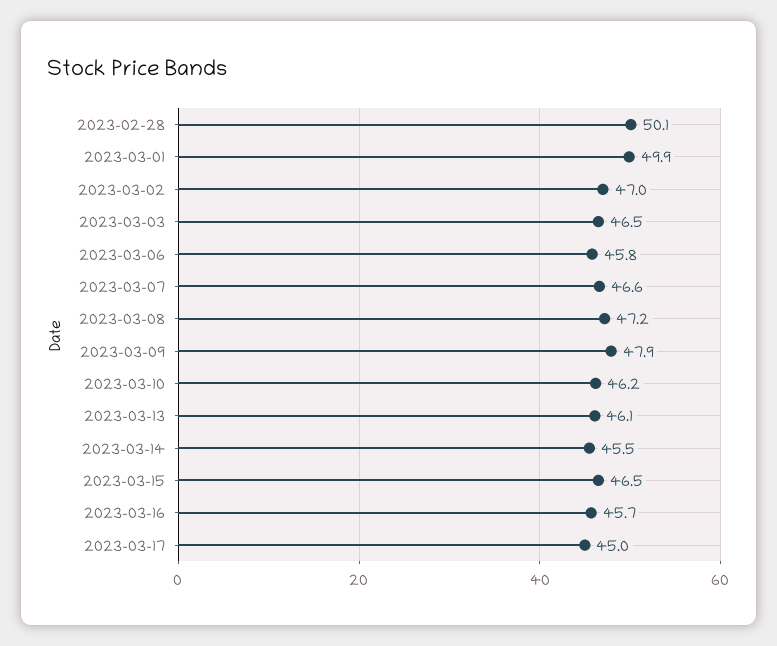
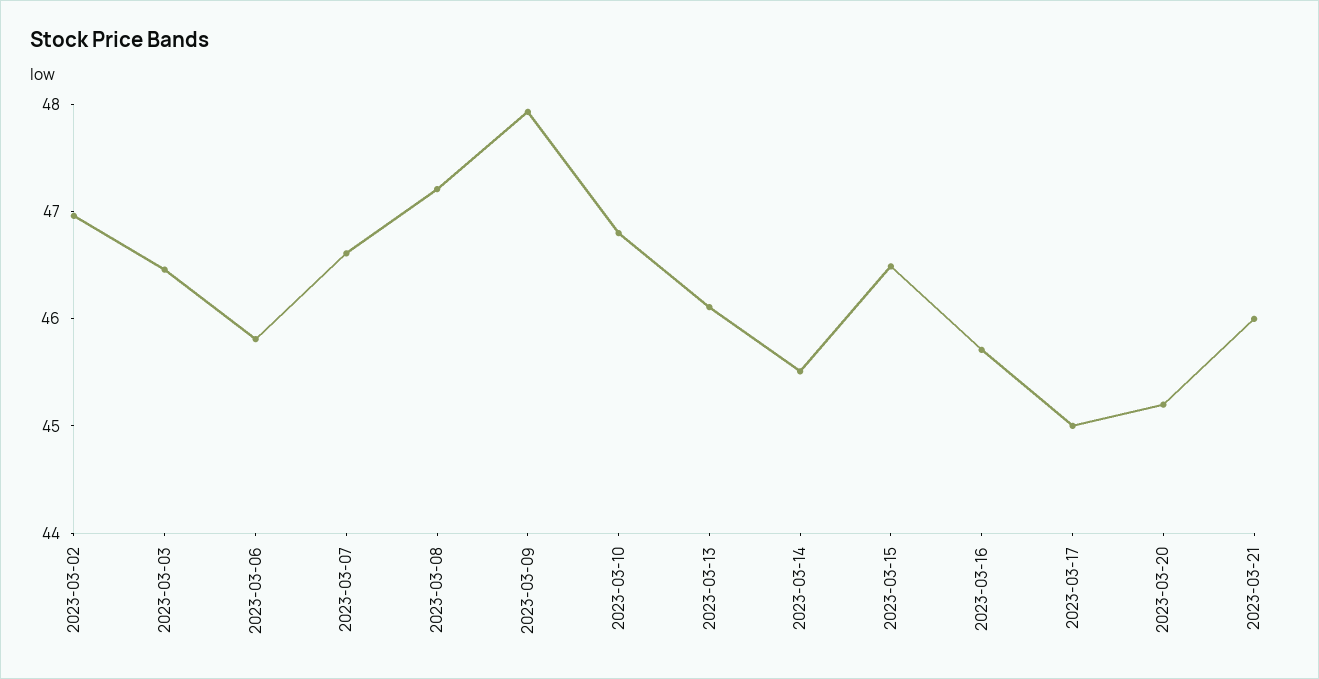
2023-02-28: 50.1 -> none
2023-03-01: 49.9 -> none
2023-03-10: 46.2 -> 46.8
2023-03-20: none -> 45.2
2023-03-21: none -> 46

